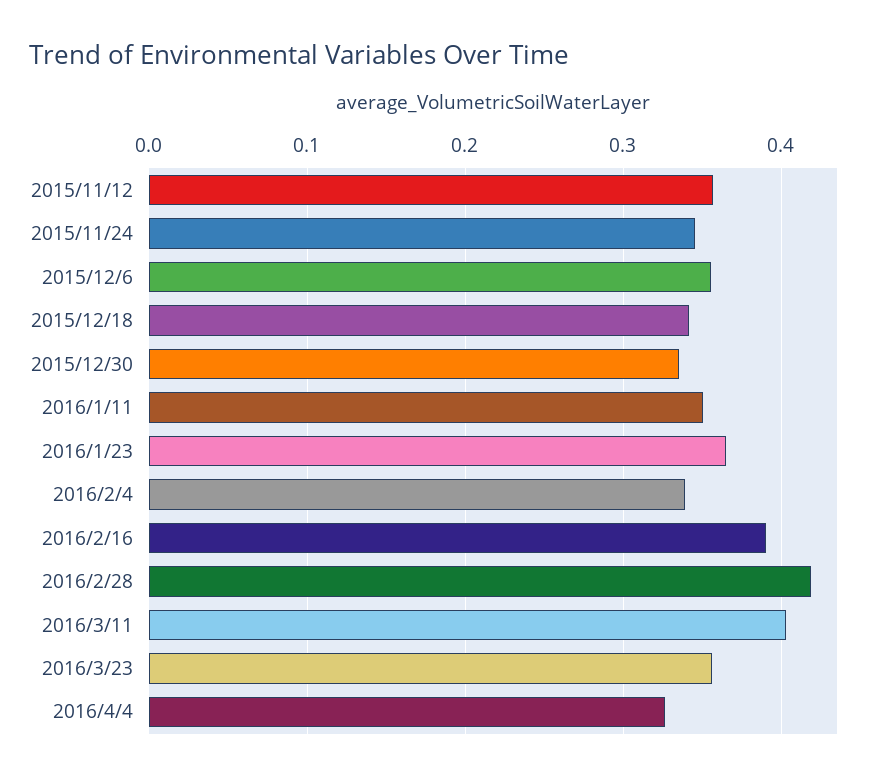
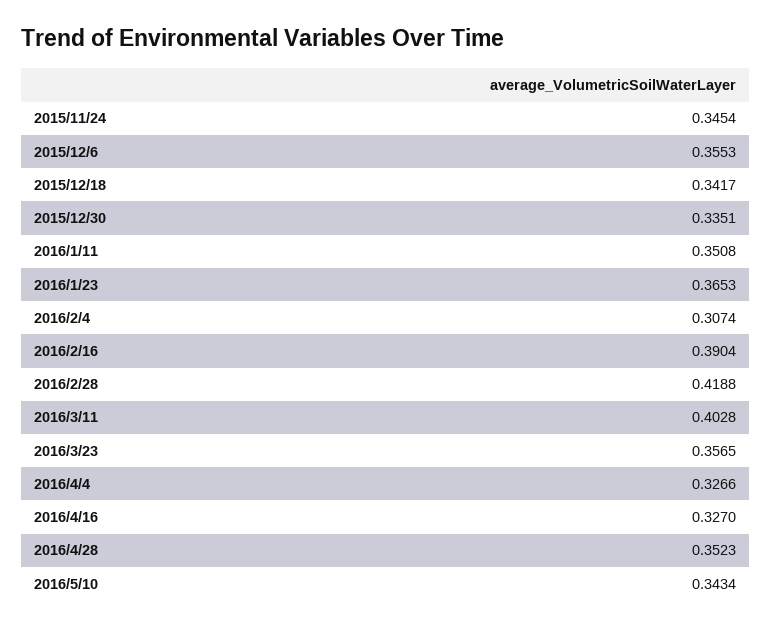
2015/11/12: 0.36 -> none
2016/2/4: 0.34 -> 0.3074
2016/4/16: none -> 0.327
2016/4/28: none -> 0.3523
2016/5/10: none -> 0.3434

